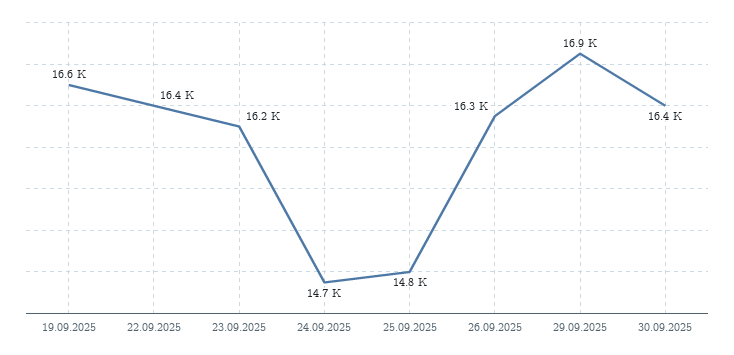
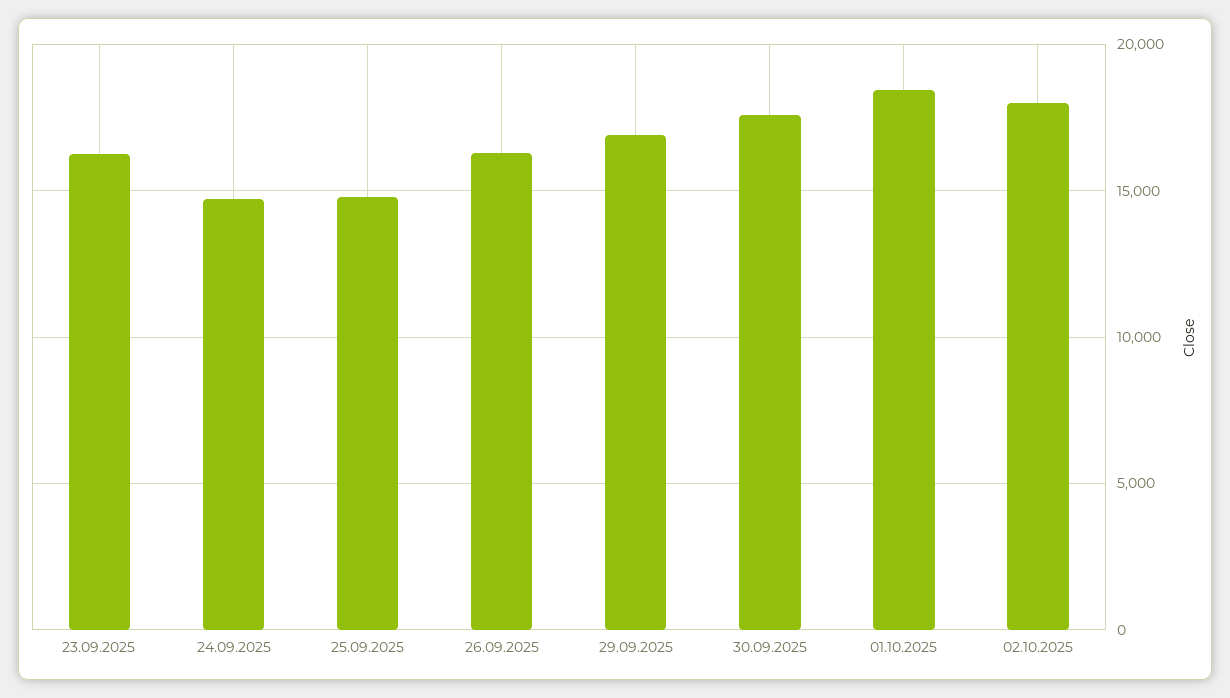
19.09.2025: 16600 -> none
22.09.2025: 16400 -> none
30.09.2025: 16400 -> 17500
01.10.2025: none -> 18500
02.10.2025: none -> 18000

